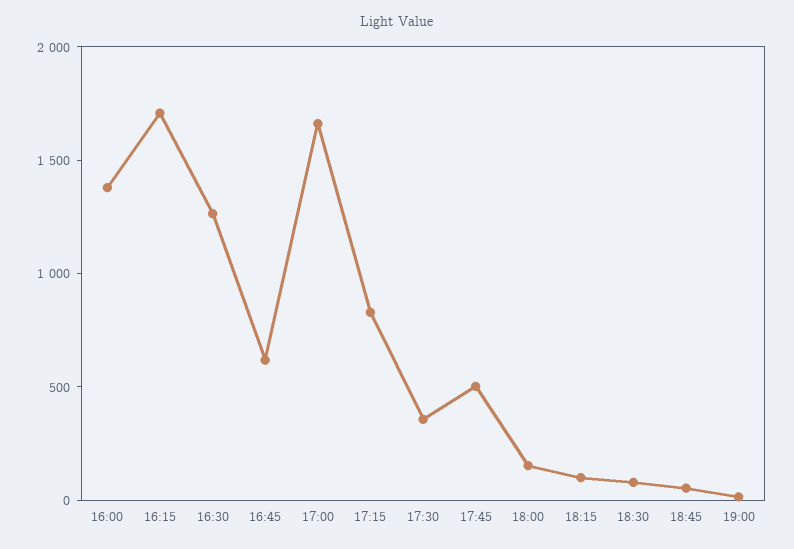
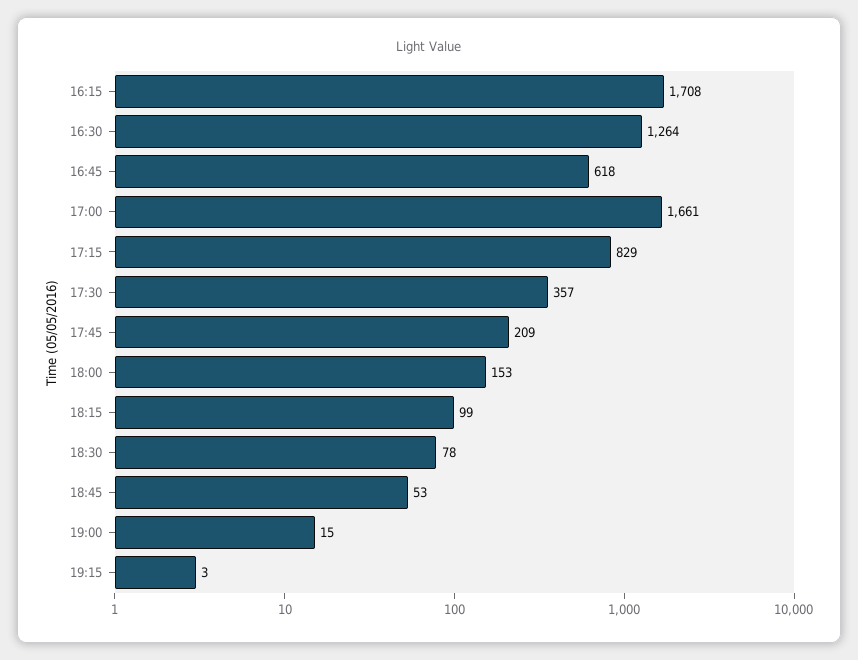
16:00: 1400 -> none
17:45: 500 -> 209
19:15: none -> 3

